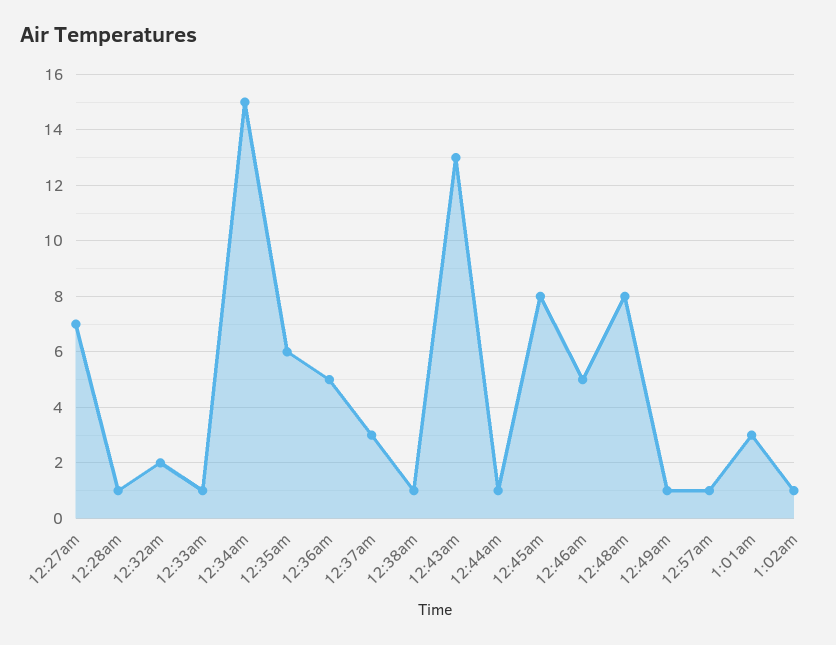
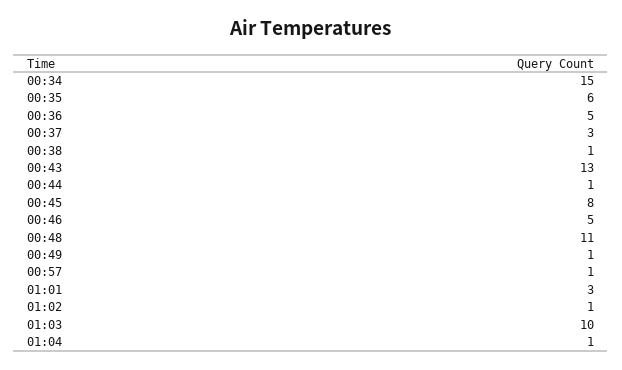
12:27am: 7 -> none
12:28am: 1 -> none
12:32am: 2 -> none
12:33am: 1 -> none
12:48am: 8 -> 11
01:03: none -> 10
01:04: none -> 1

